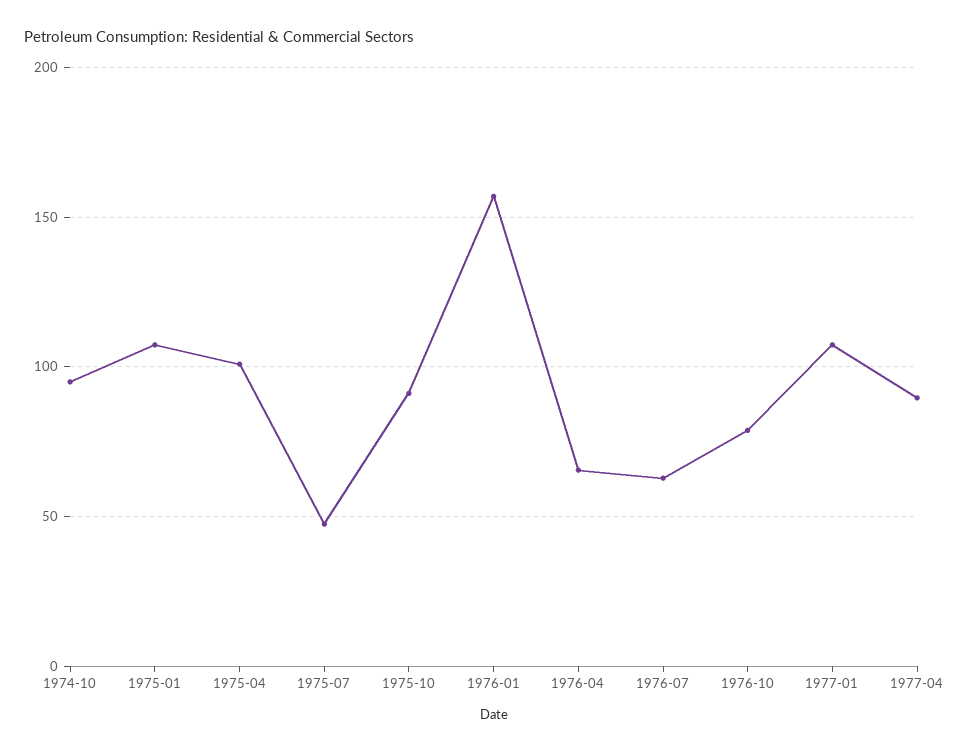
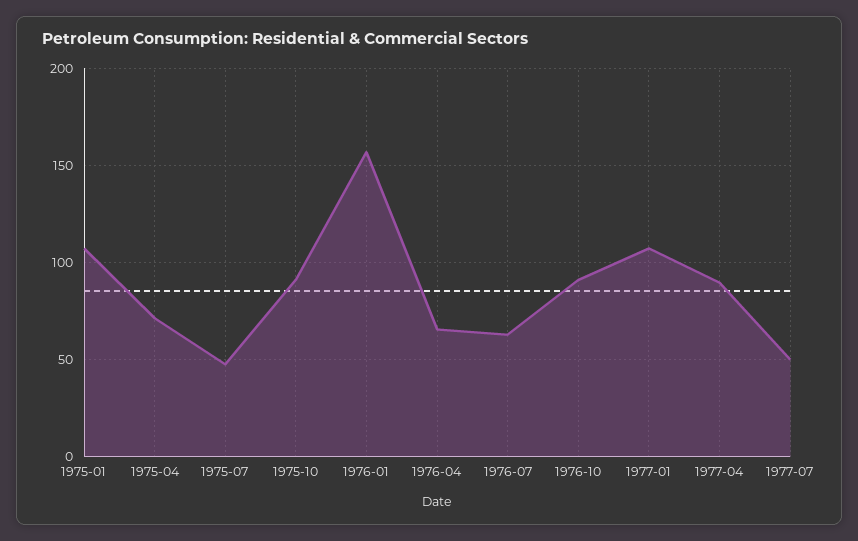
1974-10: 95 -> none
1975-04: 100 -> 70
1976-10: 80 -> 90
1977-07: none -> 50

